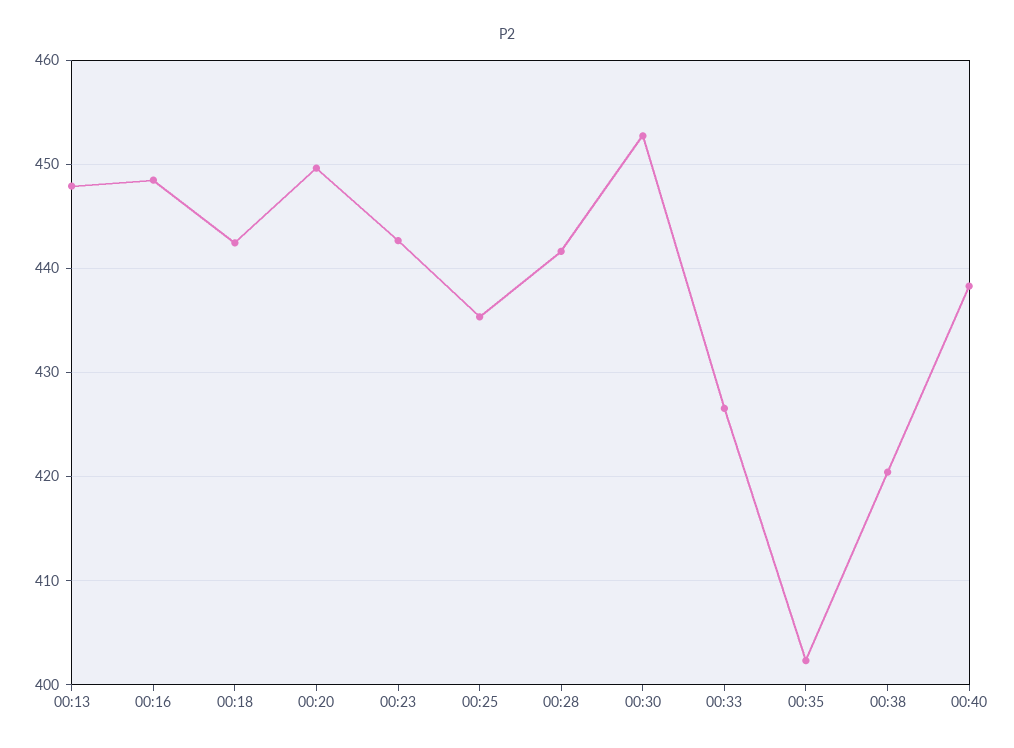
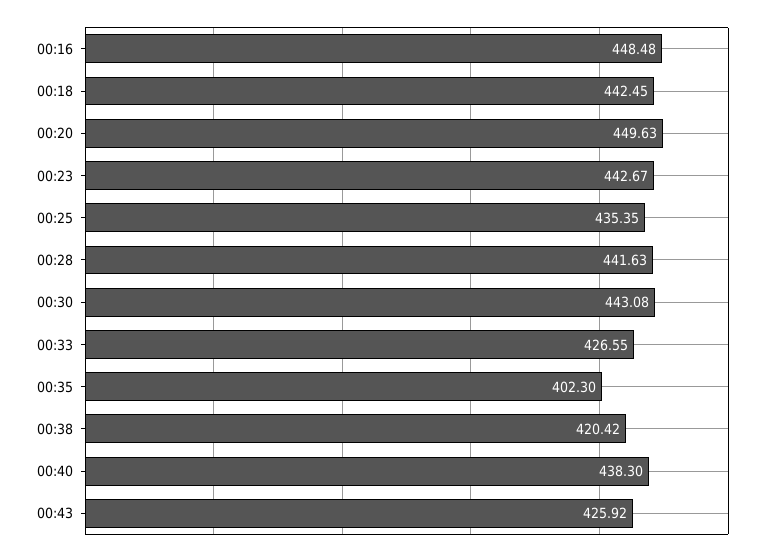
00:13: 448 -> none
00:30: 453 -> 443.08
00:43: none -> 425.92

